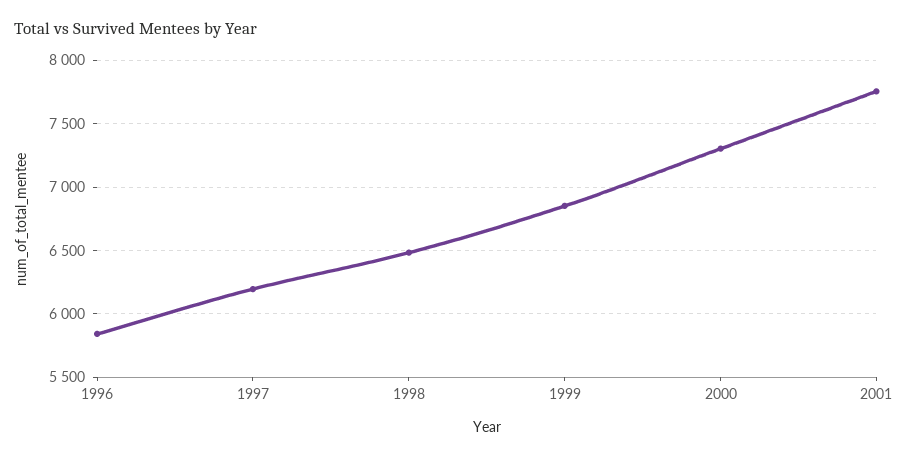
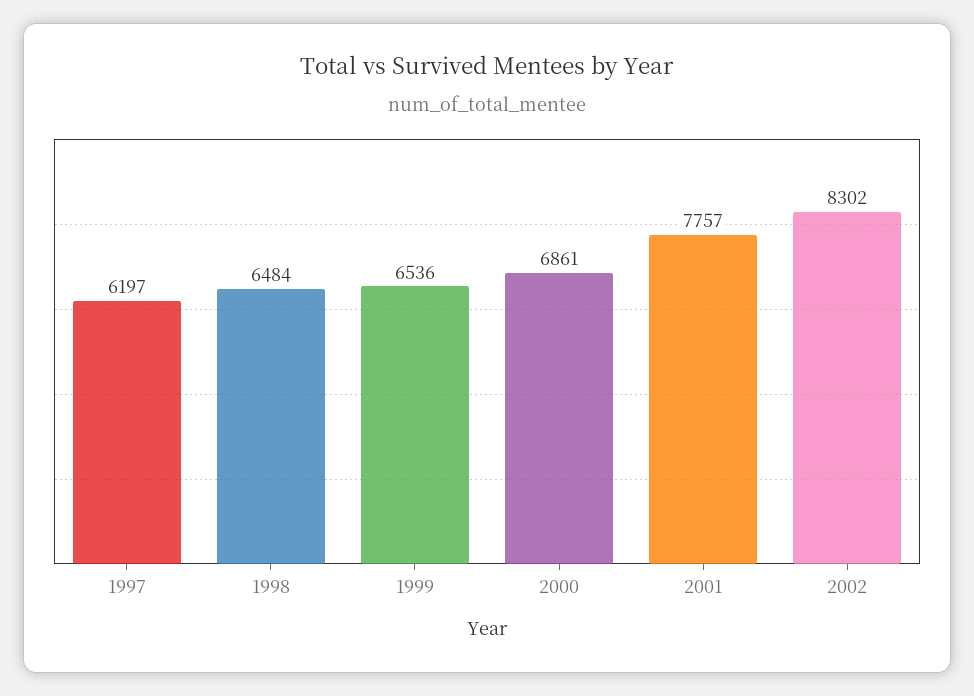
1996: 5850 -> none
1999: 6850 -> 6536
2000: 7300 -> 6861
2002: none -> 8302

